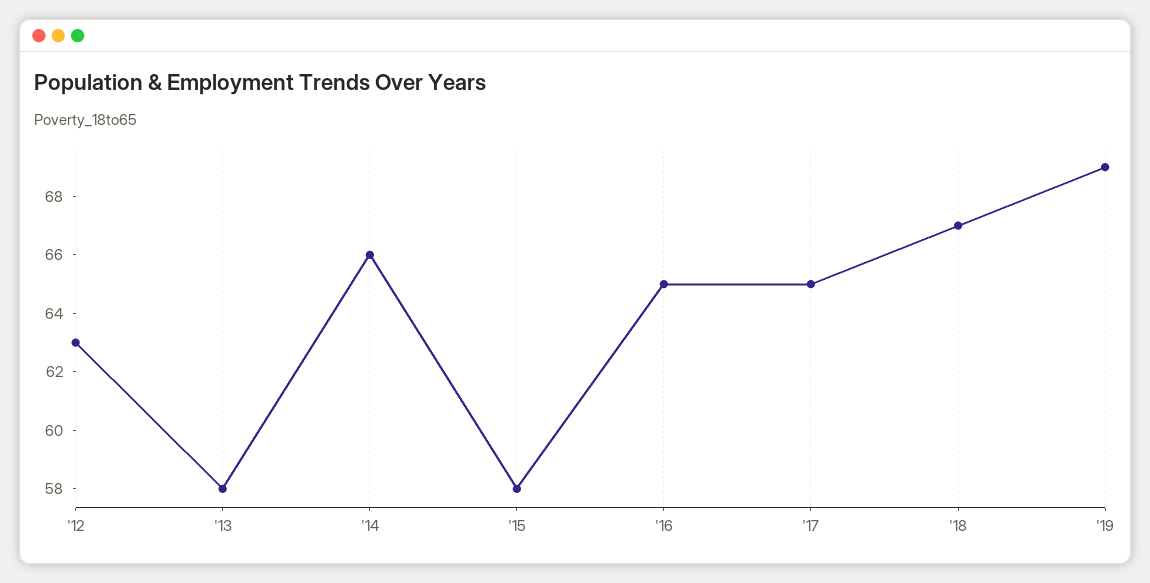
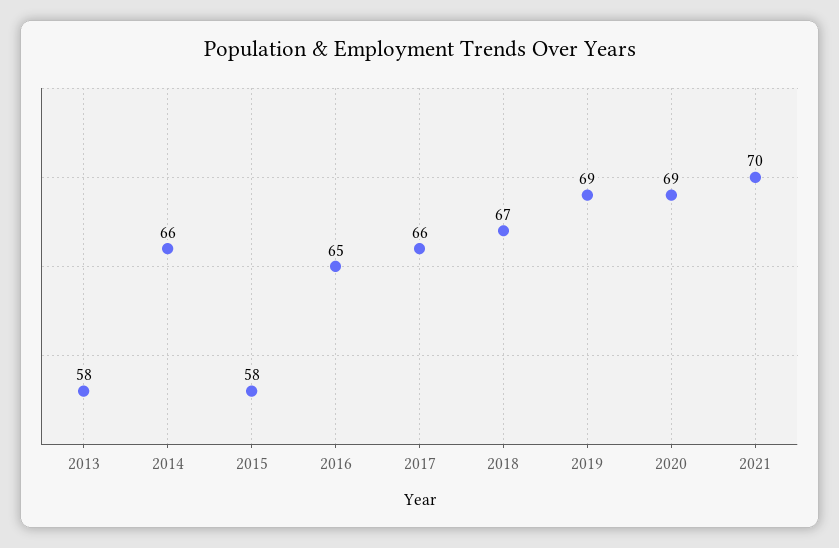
'12: 63 -> none
'17: 65 -> 66
2020: none -> 69
2021: none -> 70

